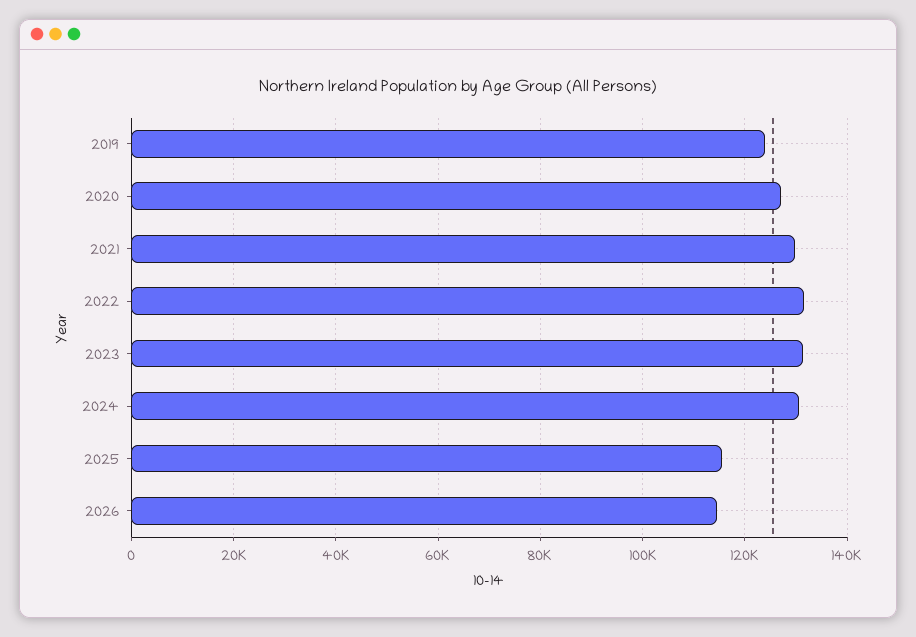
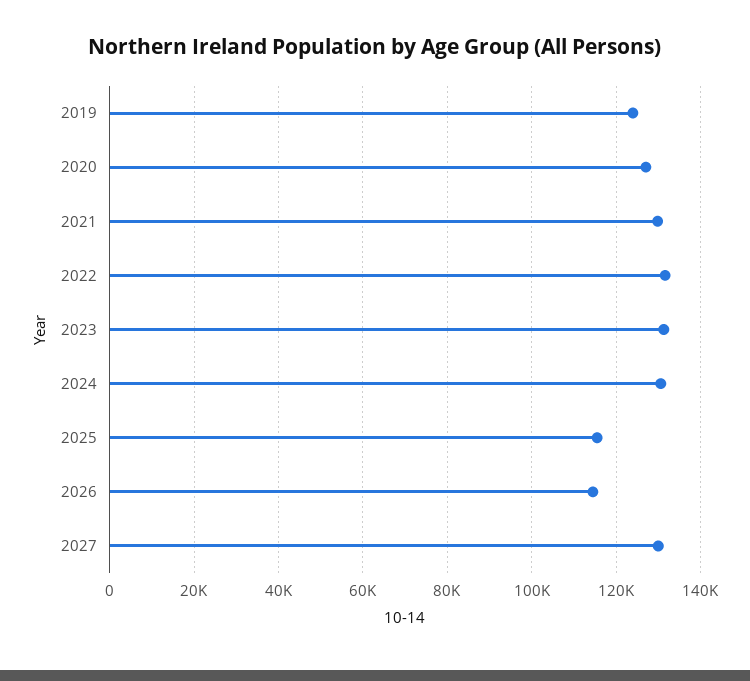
2027: none -> 130000

